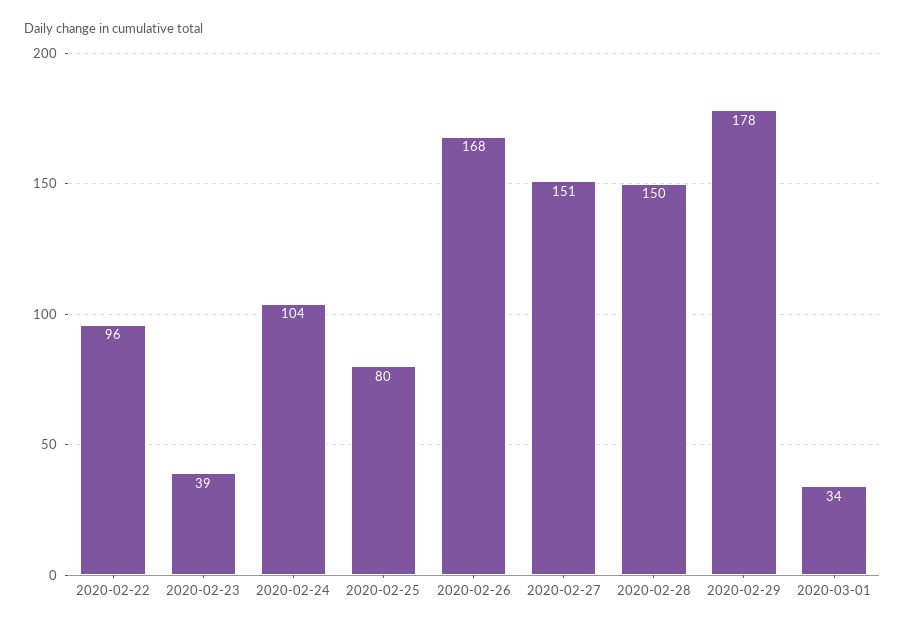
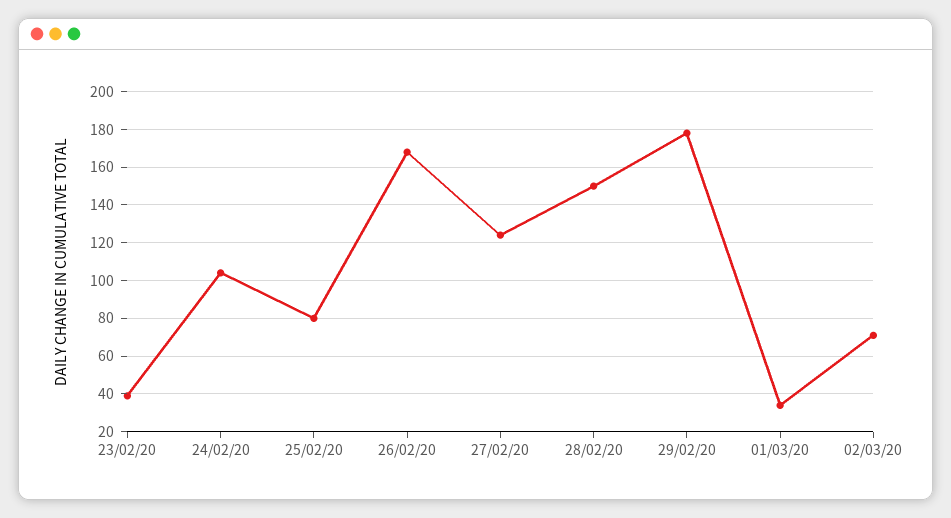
2020-02-22: 96 -> none
2020-02-27: 151 -> 125
02/03/20: none -> 70

